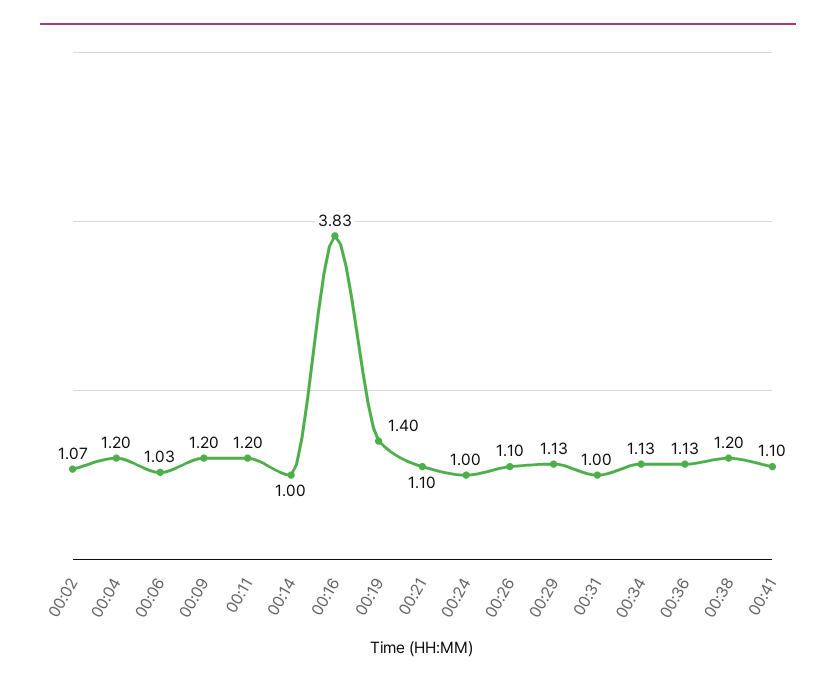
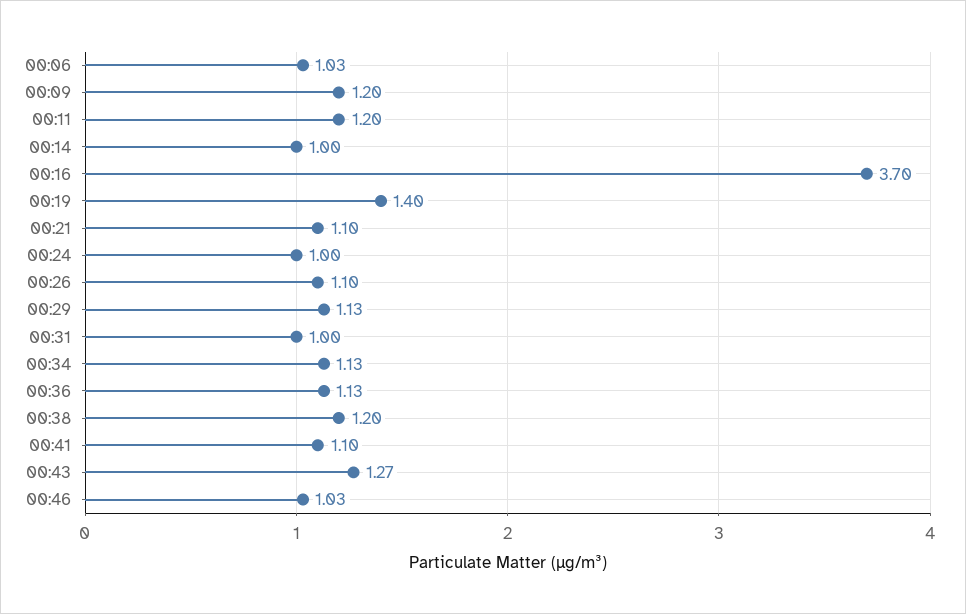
00:02: 1.07 -> none
00:04: 1.2 -> none
00:16: 3.83 -> 3.7
00:43: none -> 1.27
00:46: none -> 1.03

